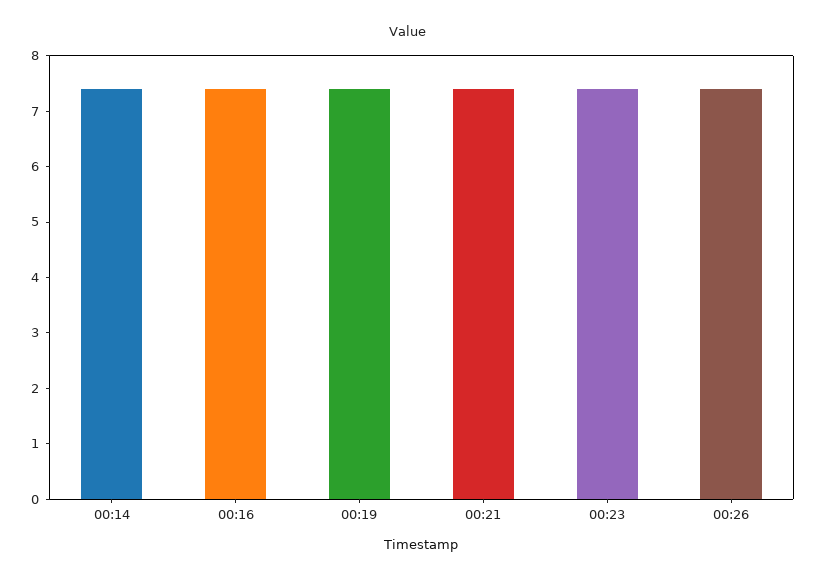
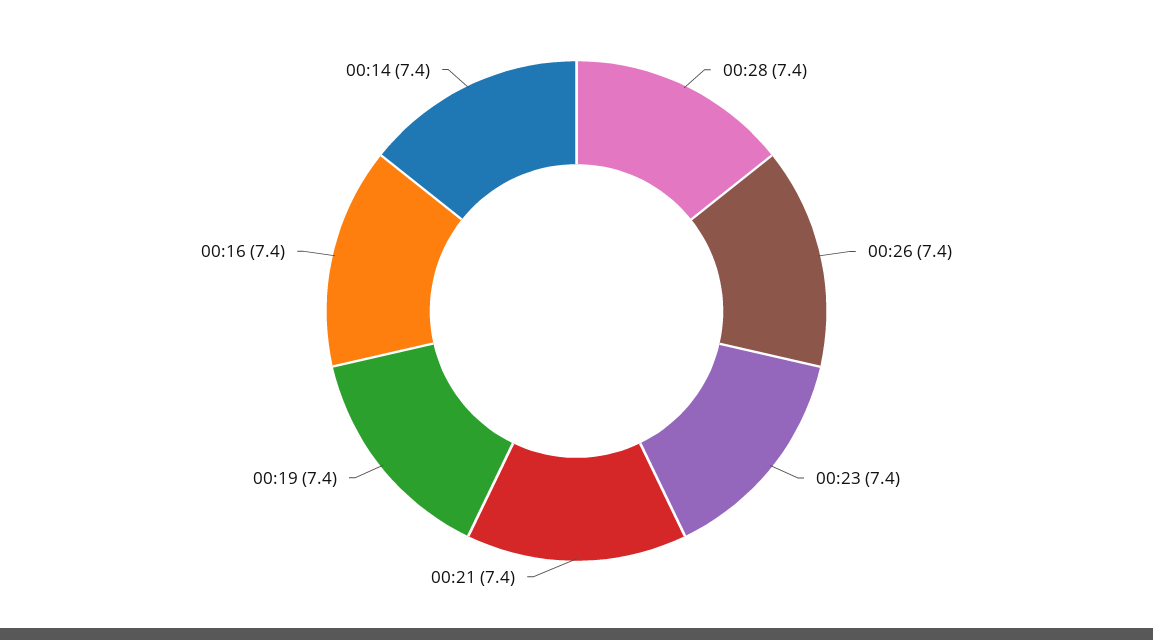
00:28: none -> 7.4

